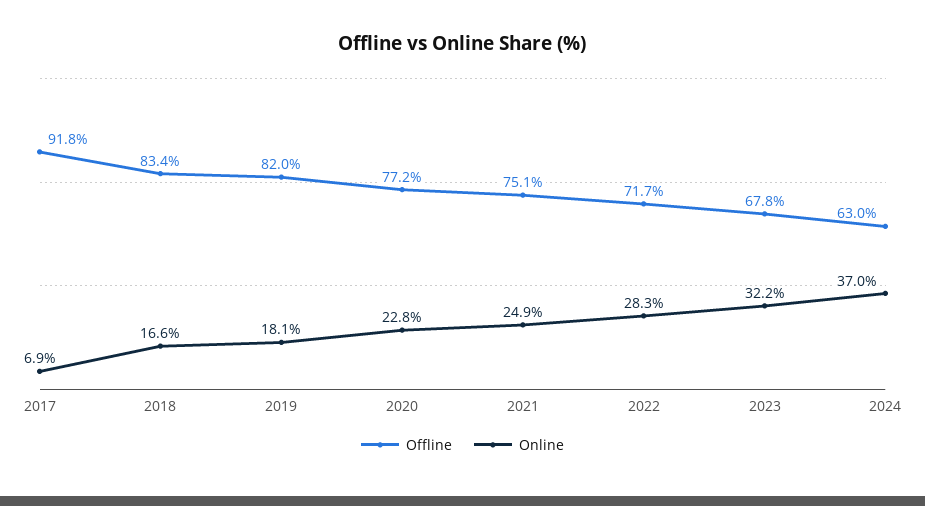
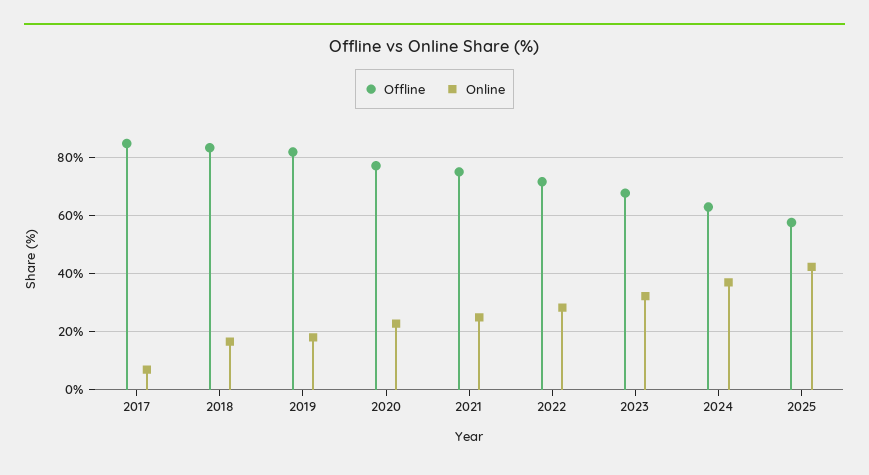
Offline, 2017: 91.8 -> 85
Offline, 2025: none -> 57.5
Online, 2025: none -> 42.5

